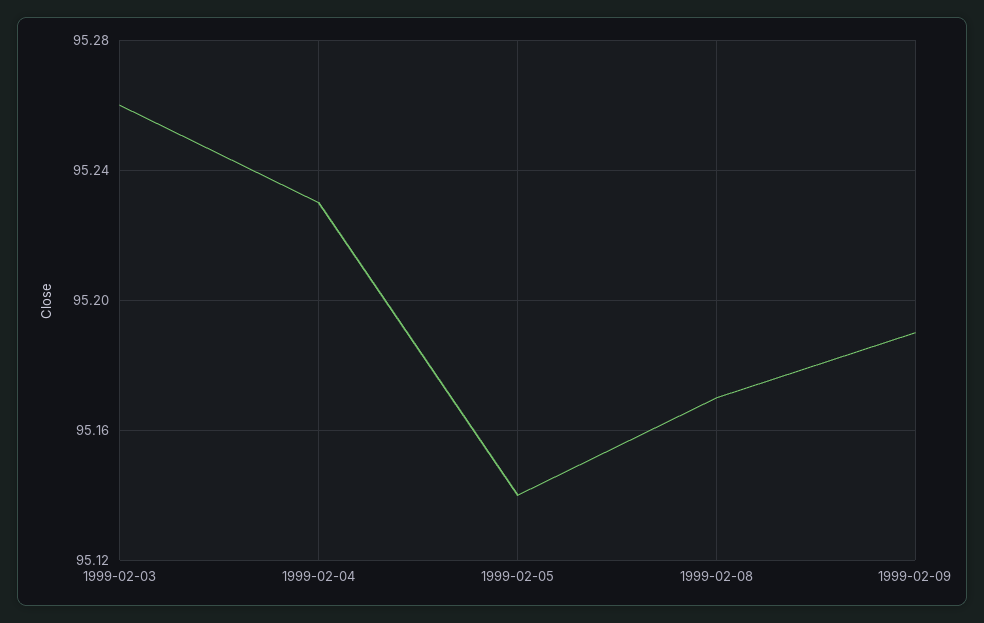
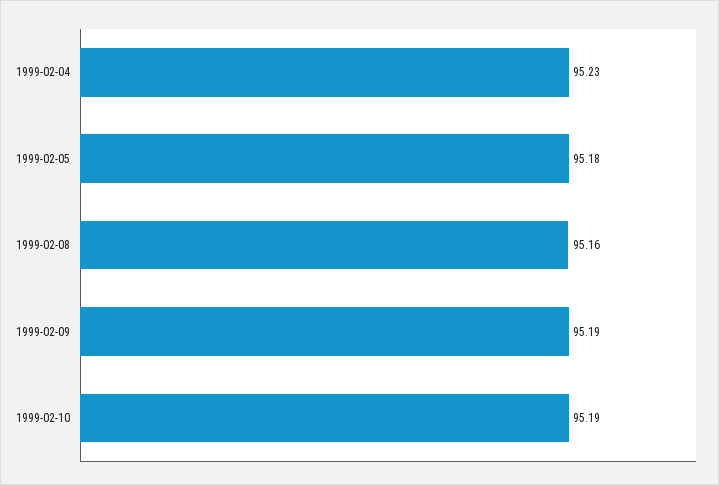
1999-02-03: 95.26 -> none
1999-02-05: 95.14 -> 95.18
1999-02-08: 95.17 -> 95.16
1999-02-10: none -> 95.19

